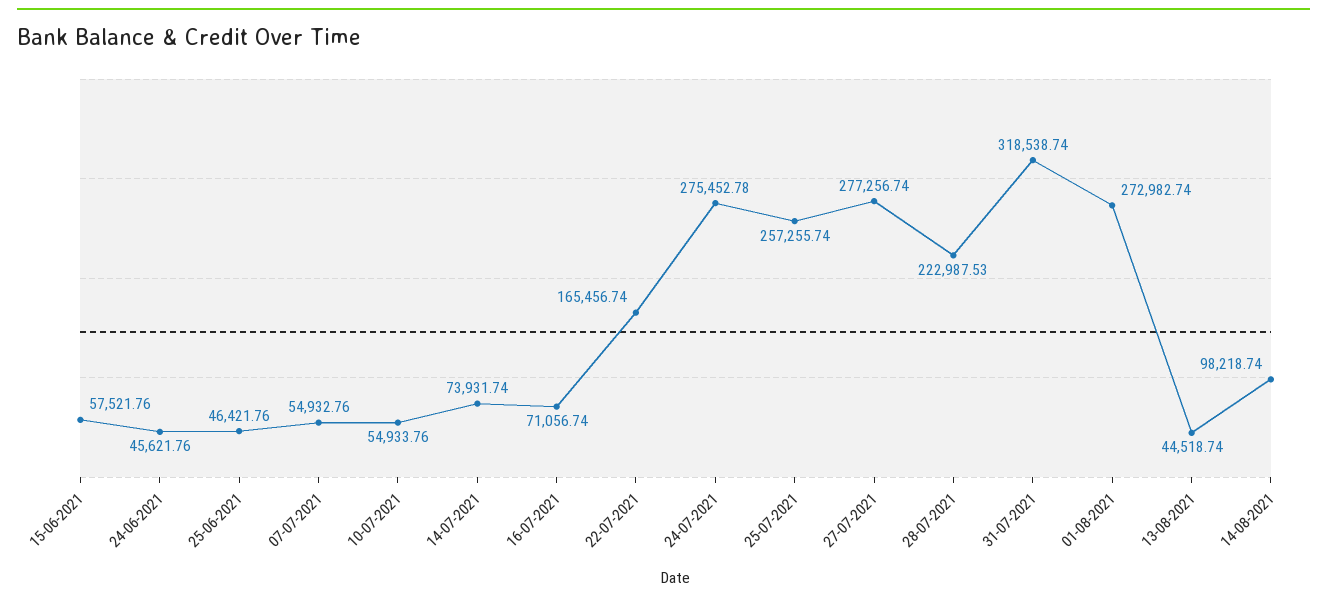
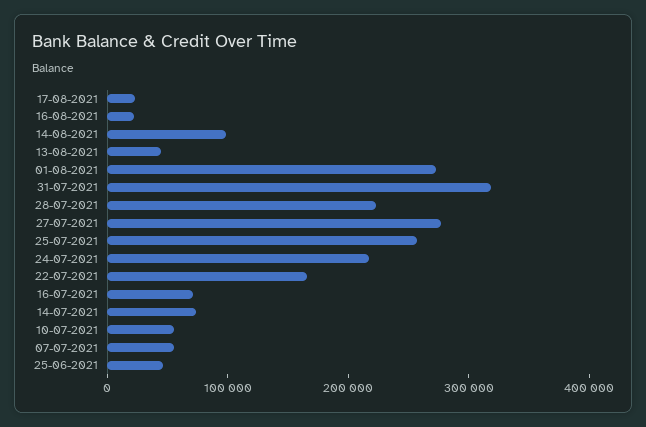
15-06-2021: 57521.76 -> none
24-06-2021: 45621.76 -> none
24-07-2021: 275452.78 -> 220000
17-08-2021: none -> 20000
16-08-2021: none -> 20000

